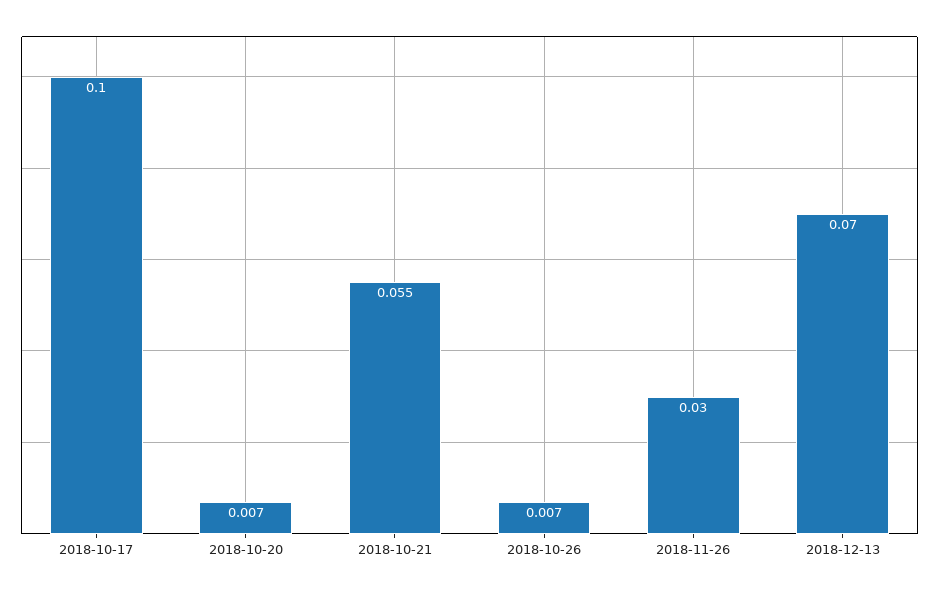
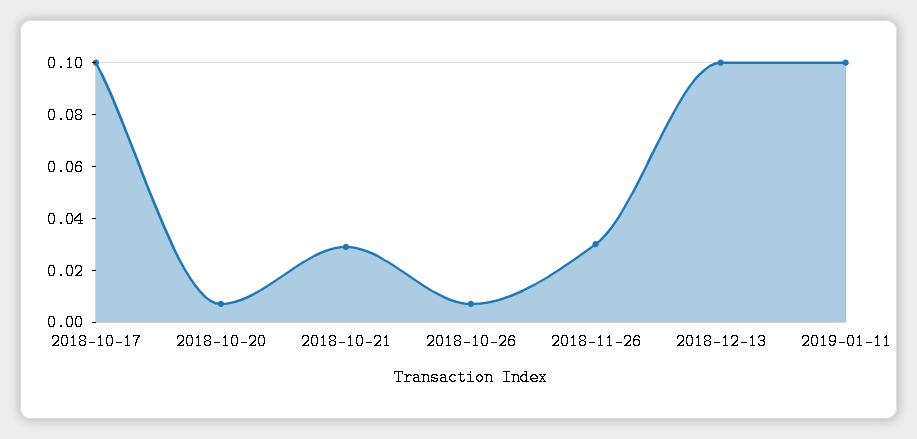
2018-10-21: 0.055 -> 0.03
2018-12-13: 0.07 -> 0.1
2019-01-11: none -> 0.1

